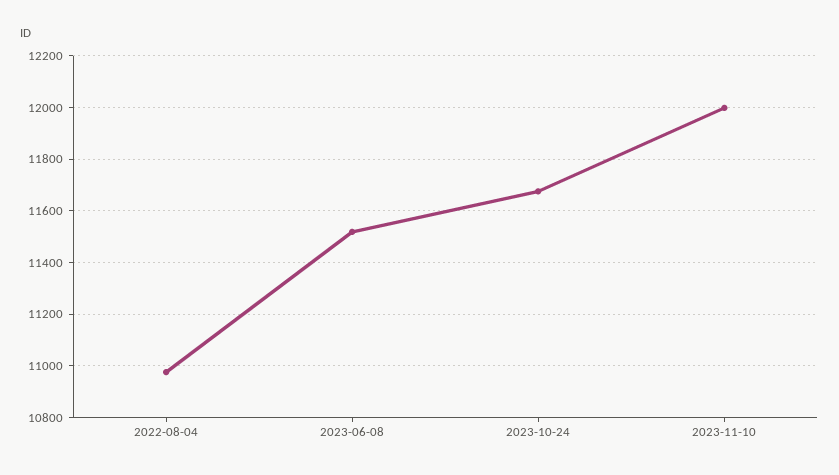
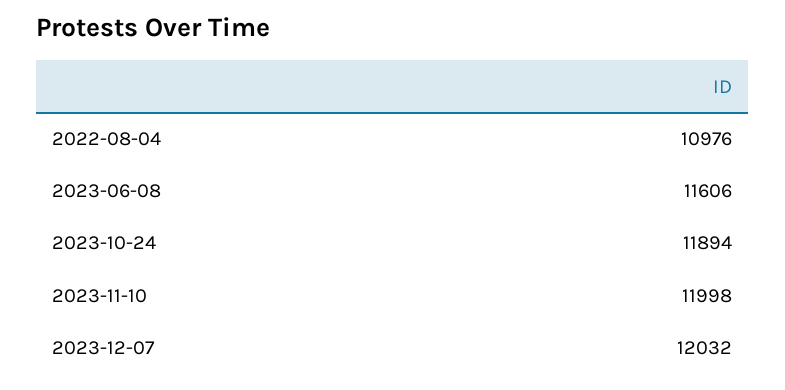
2023-06-08: 11525 -> 11606
2023-10-24: 11675 -> 11894
2023-12-07: none -> 12032

